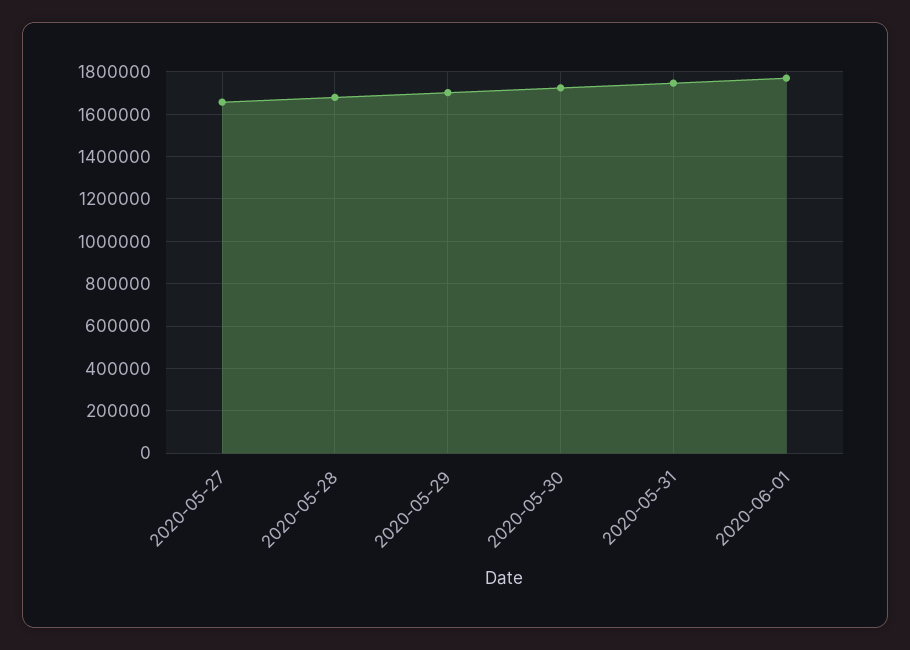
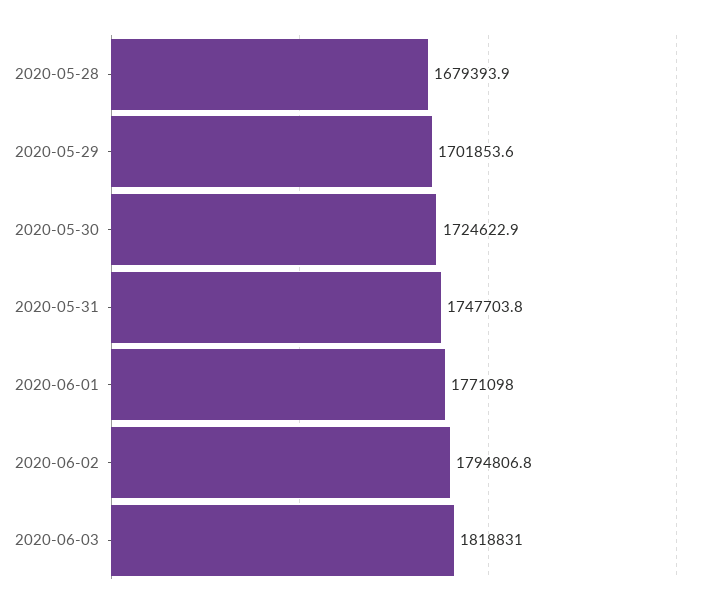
2020-05-27: 1650000 -> none
2020-06-02: none -> 1794806.8
2020-06-03: none -> 1818831

